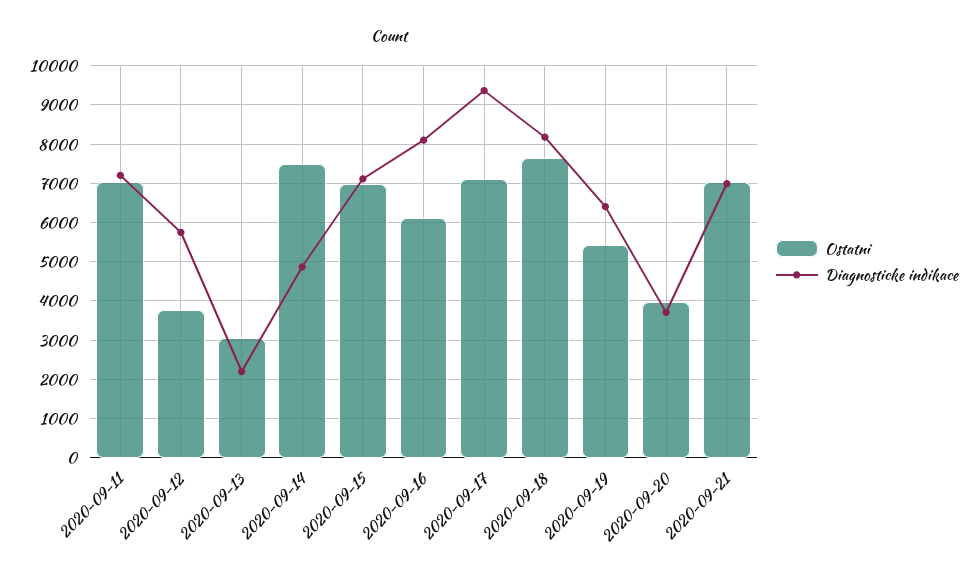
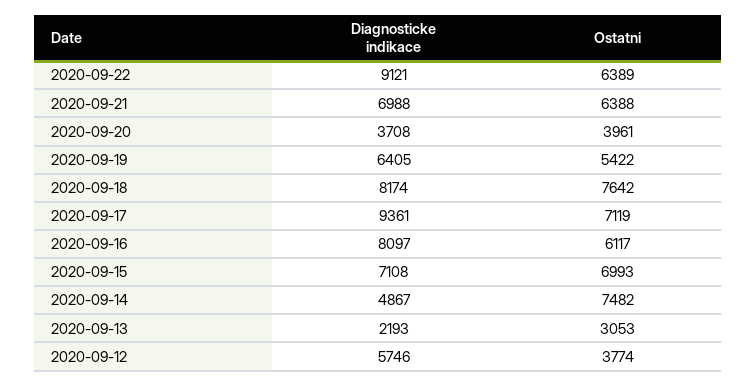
Ostatni, 2020-09-11: 7000 -> none
Diagnosticke indikace, 2020-09-11: 7200 -> none
Ostatni, 2020-09-21: 7000 -> 6388
Diagnosticke indikace, 2020-09-22: none -> 9121
Ostatni, 2020-09-22: none -> 6389

